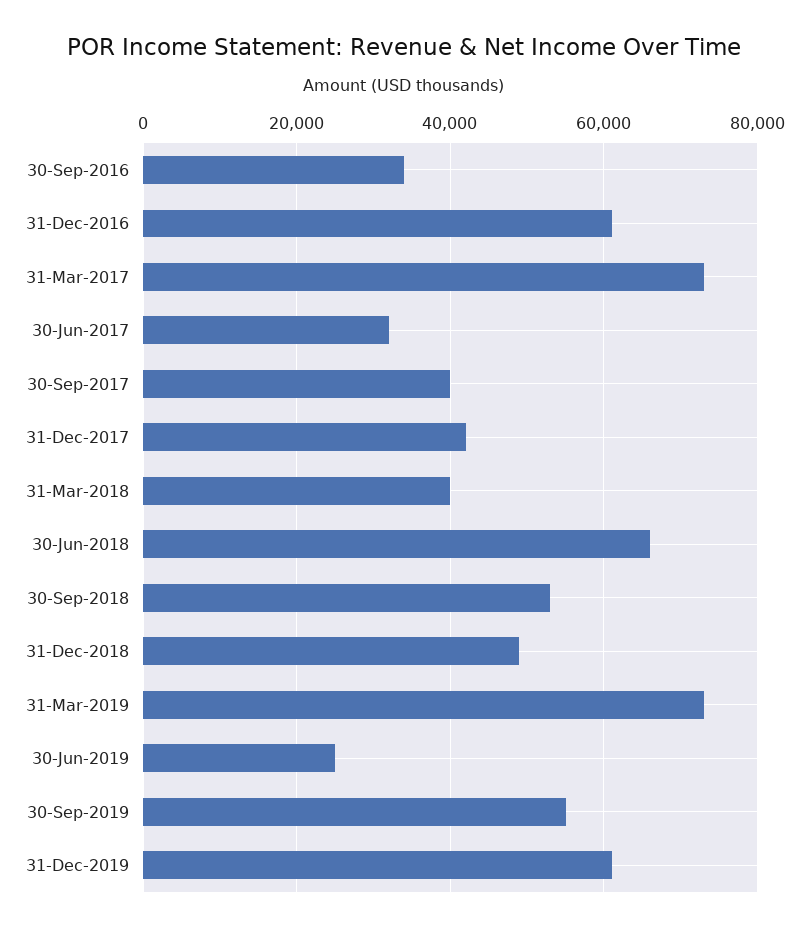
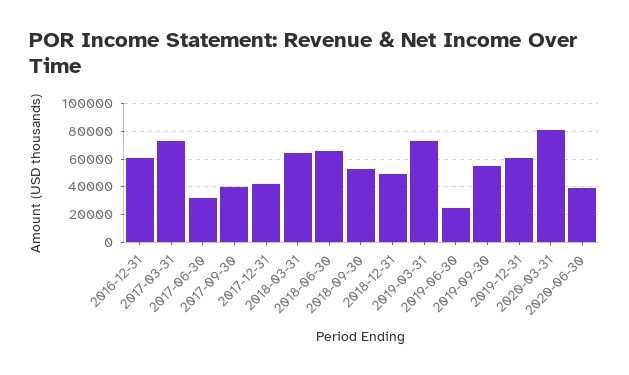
30-Sep-2016: 34000 -> none
31-Mar-2018: 40000 -> 65000
2020-03-31: none -> 80000
2020-06-30: none -> 40000

